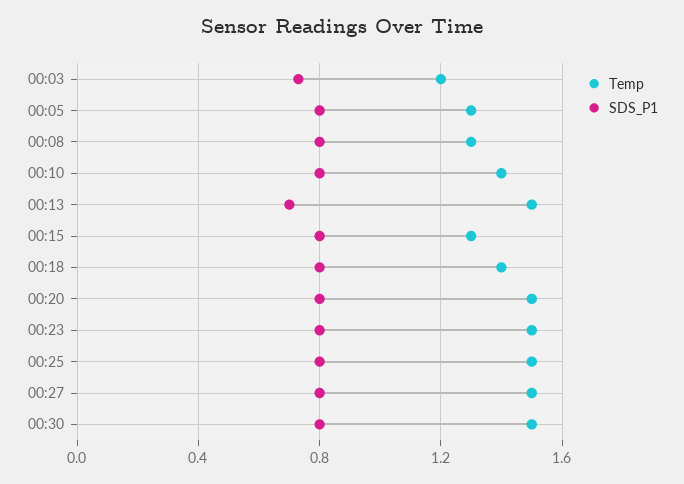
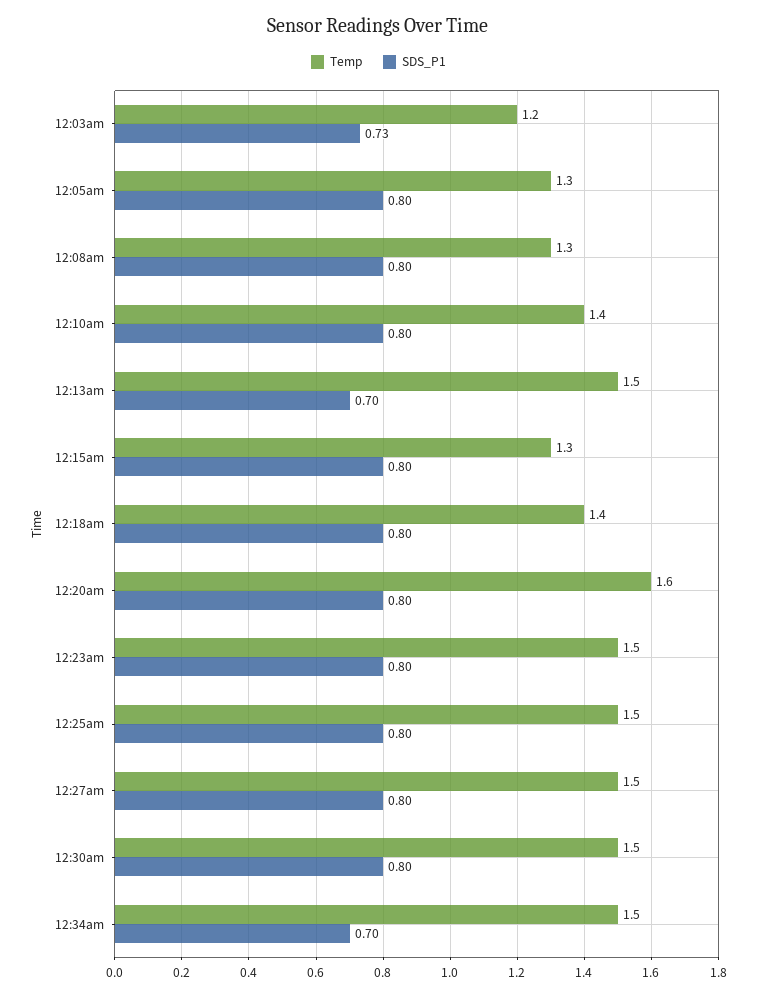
Temp, 00:20: 1.5 -> 1.6
Temp, 12:34am: none -> 1.5
SDS_P1, 12:34am: none -> 0.7

